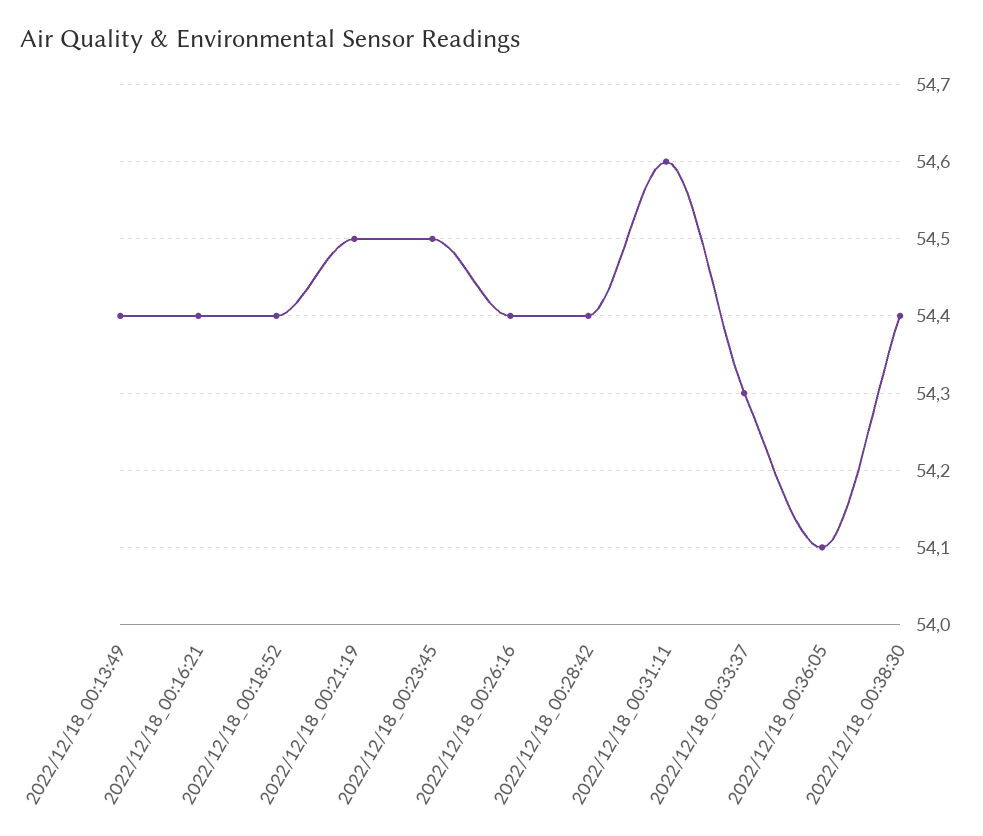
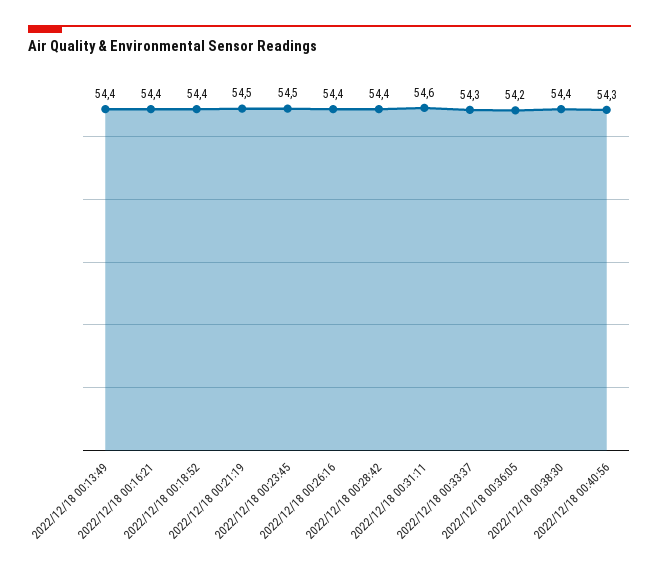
2022/12/18_00:36:05: 54.1 -> 54.2
2022/12/18 00:40:56: none -> 54.3

